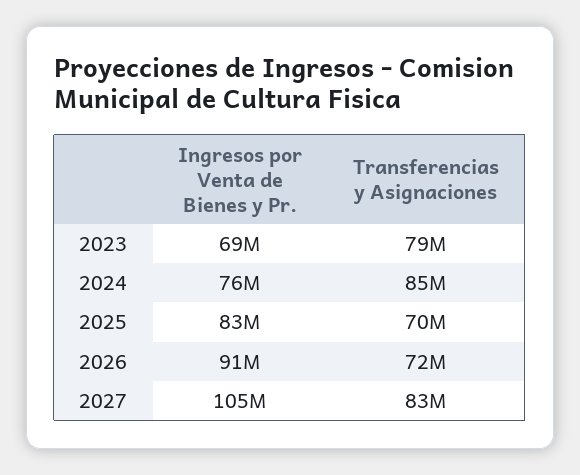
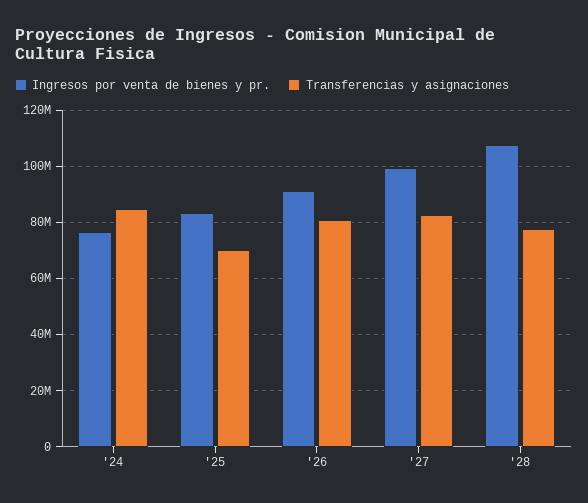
Ingresos por Venta de Bienes y Pr., 2023: 69000000 -> none
Transferencias y Asignaciones, 2023: 79000000 -> none
Transferencias y Asignaciones, 2026: 72000000 -> 80000000
Ingresos por Venta de Bienes y Pr., 2027: 105000000 -> 100000000
Ingresos por Venta de Bienes y Pr., '28: none -> 107500000
Transferencias y Asignaciones, '28: none -> 77500000

